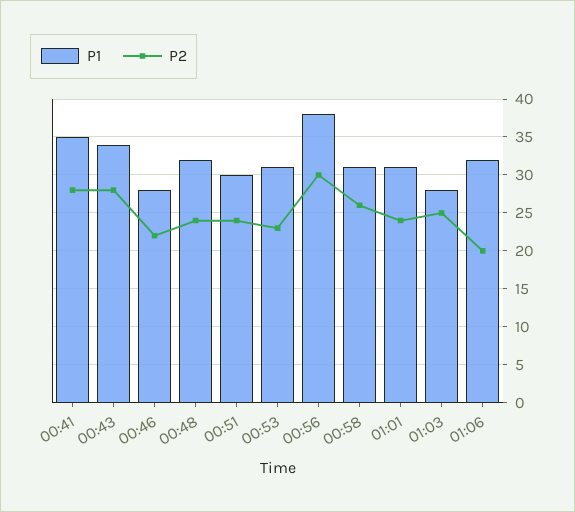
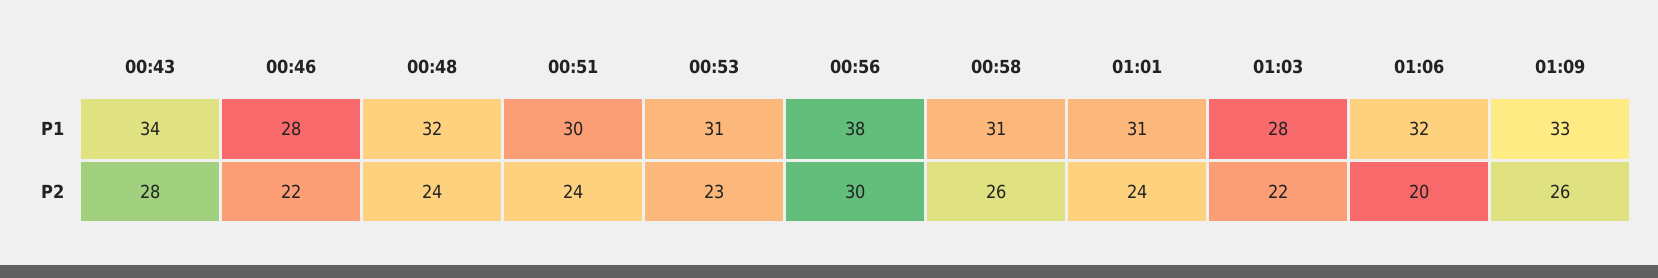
P1, 00:41: 35 -> none
P2, 00:41: 28 -> none
P2, 01:03: 25 -> 22
P1, 01:09: none -> 33
P2, 01:09: none -> 26

